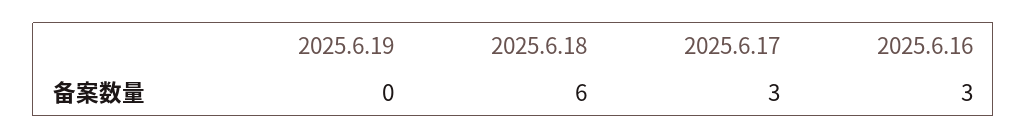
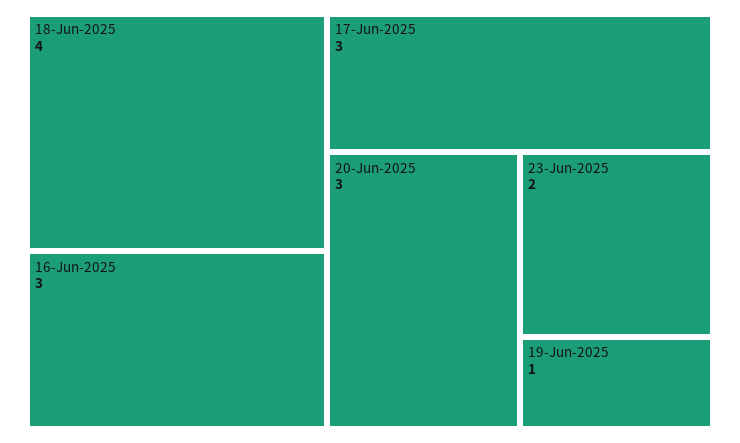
2025.6.19: 0 -> 1
2025.6.18: 6 -> 4
20-Jun-2025: none -> 3
23-Jun-2025: none -> 2

